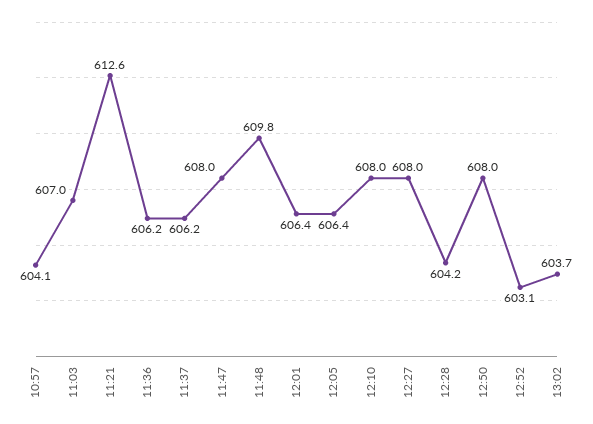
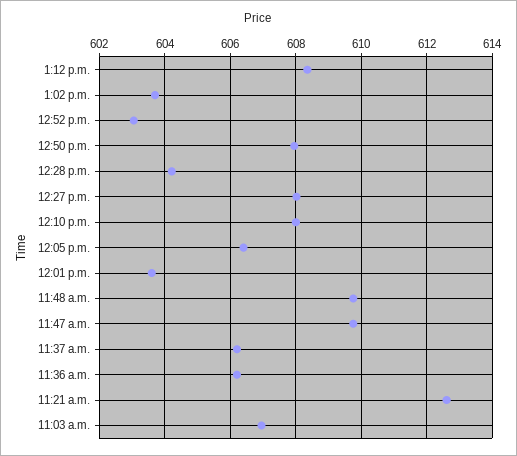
10:57: 604.1 -> none
11:47: 608 -> 609.8
12:01: 606.4 -> 603.6
1:12 p.m.: none -> 608.4

